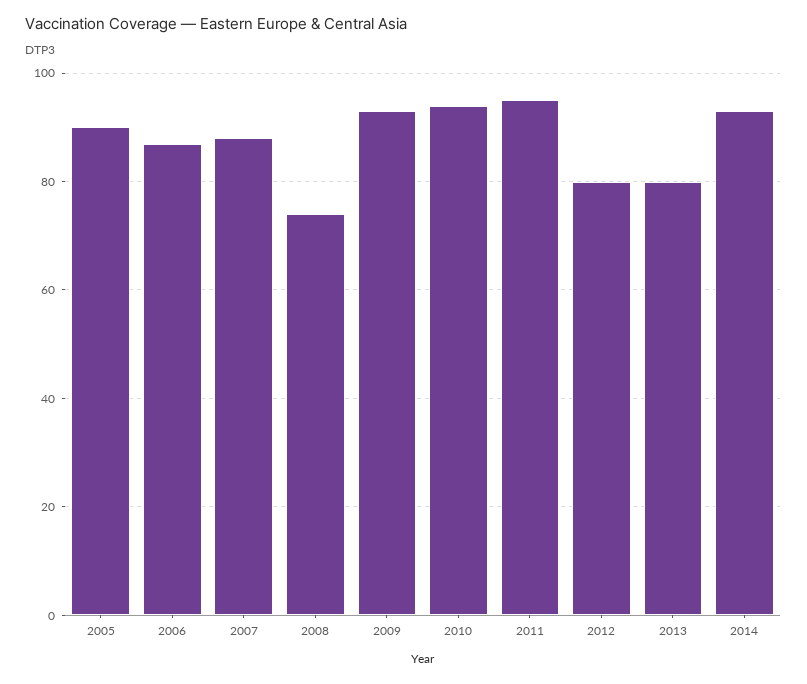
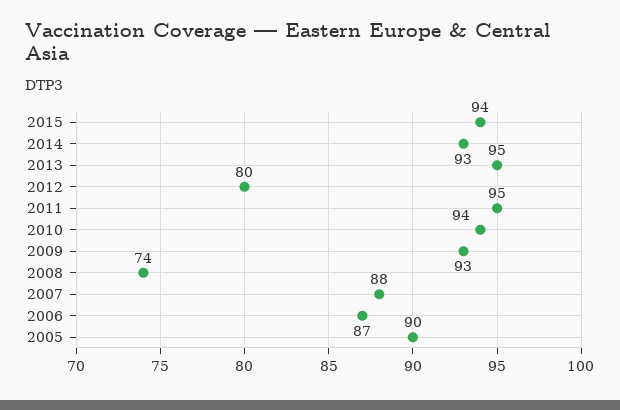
2013: 80 -> 95
2015: none -> 94

